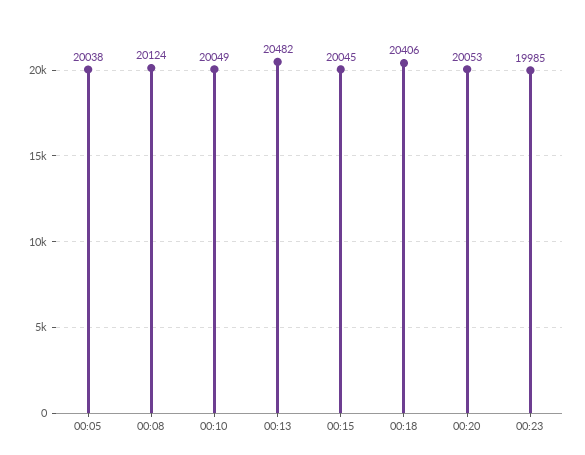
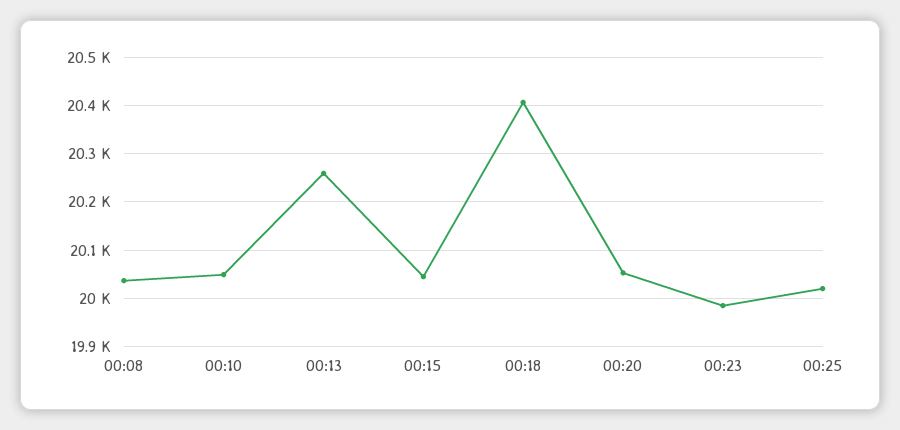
00:05: 20038 -> none
00:08: 20124 -> 20040
00:13: 20482 -> 20260
00:25: none -> 20020

